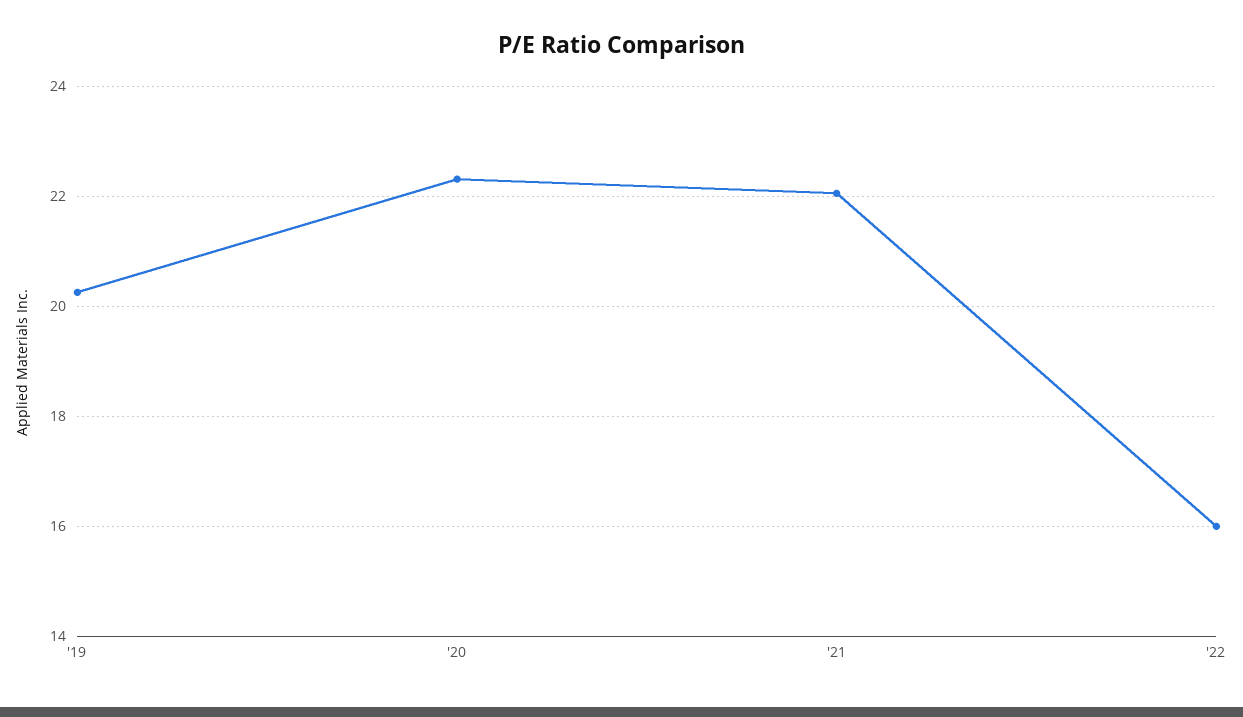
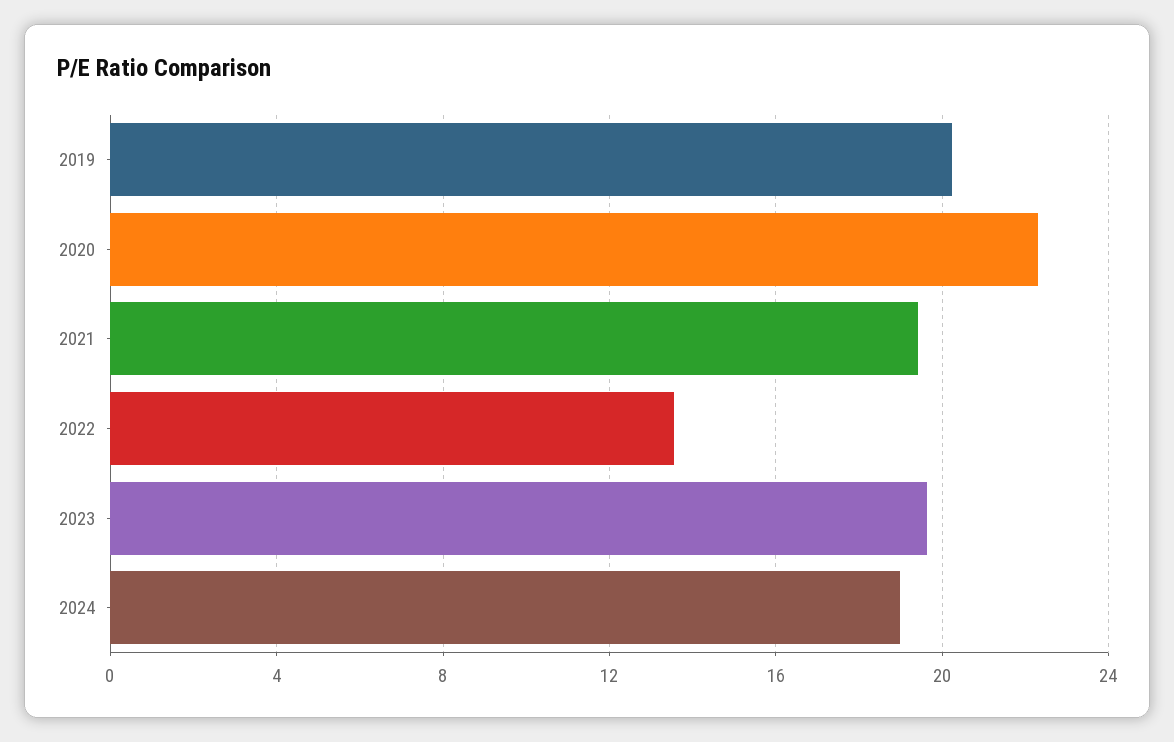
'21: 22 -> 19.5
'22: 16 -> 13.5
2023: none -> 19.5
2024: none -> 19

